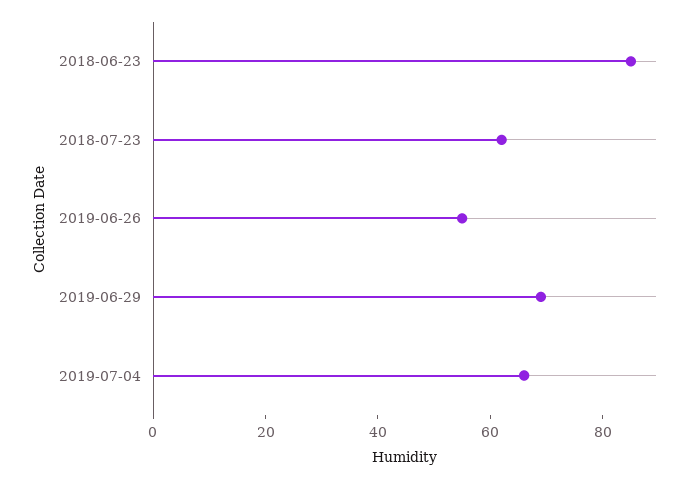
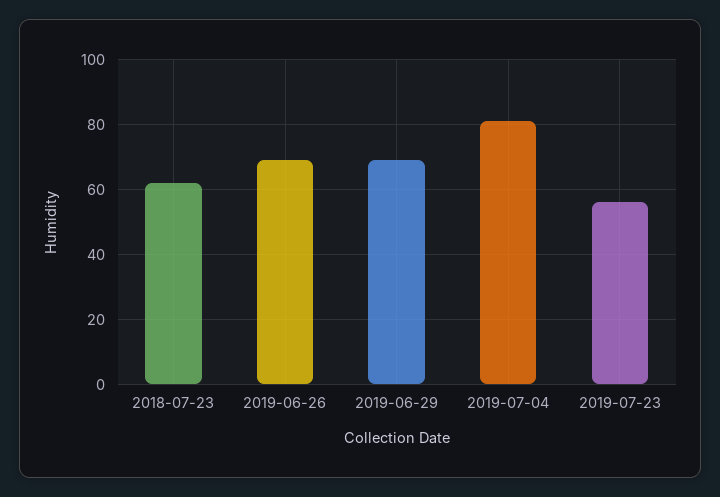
2018-06-23: 85 -> none
2019-06-26: 55 -> 70
2019-07-04: 65 -> 80
2019-07-23: none -> 55

